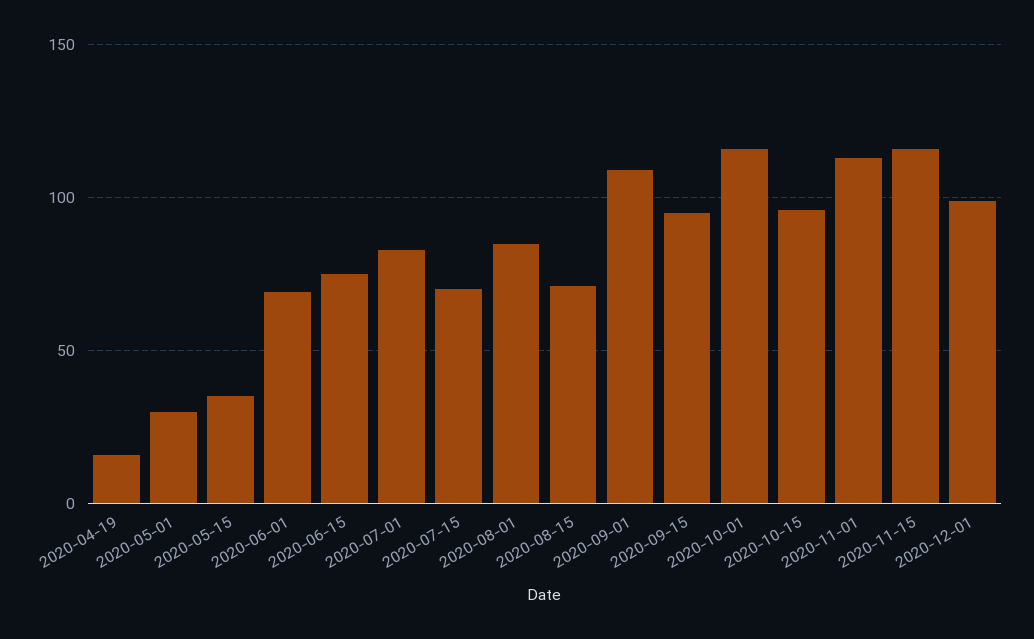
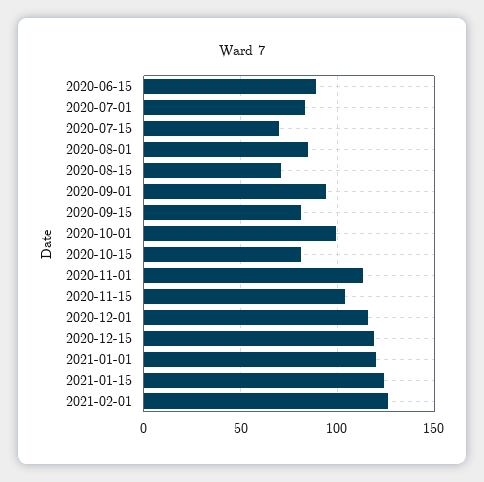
2020-04-19: 15 -> none
2020-05-01: 30 -> none
2020-05-15: 35 -> none
2020-06-01: 70 -> none
2020-06-15: 75 -> 90
2020-09-01: 110 -> 95
2020-09-15: 95 -> 80
2020-10-01: 115 -> 100
2020-10-15: 95 -> 80
2020-11-15: 115 -> 105
2020-12-01: 100 -> 115
2020-12-15: none -> 120
2021-01-01: none -> 120
2021-01-15: none -> 125
2021-02-01: none -> 125

